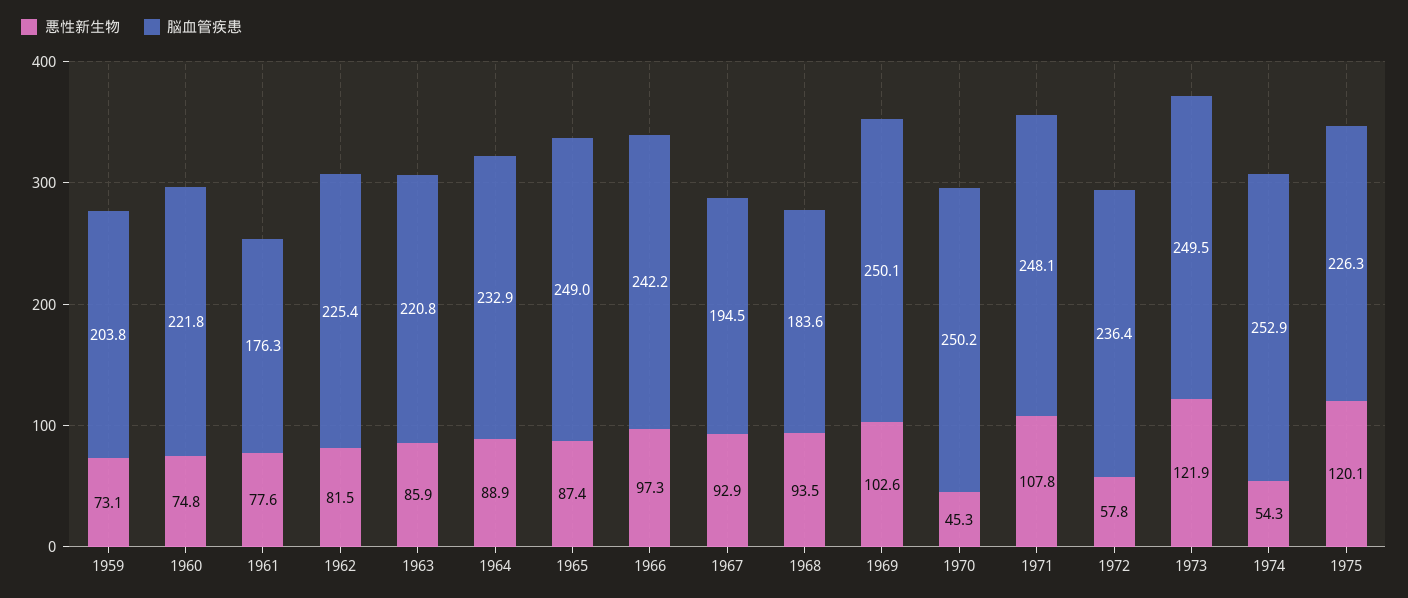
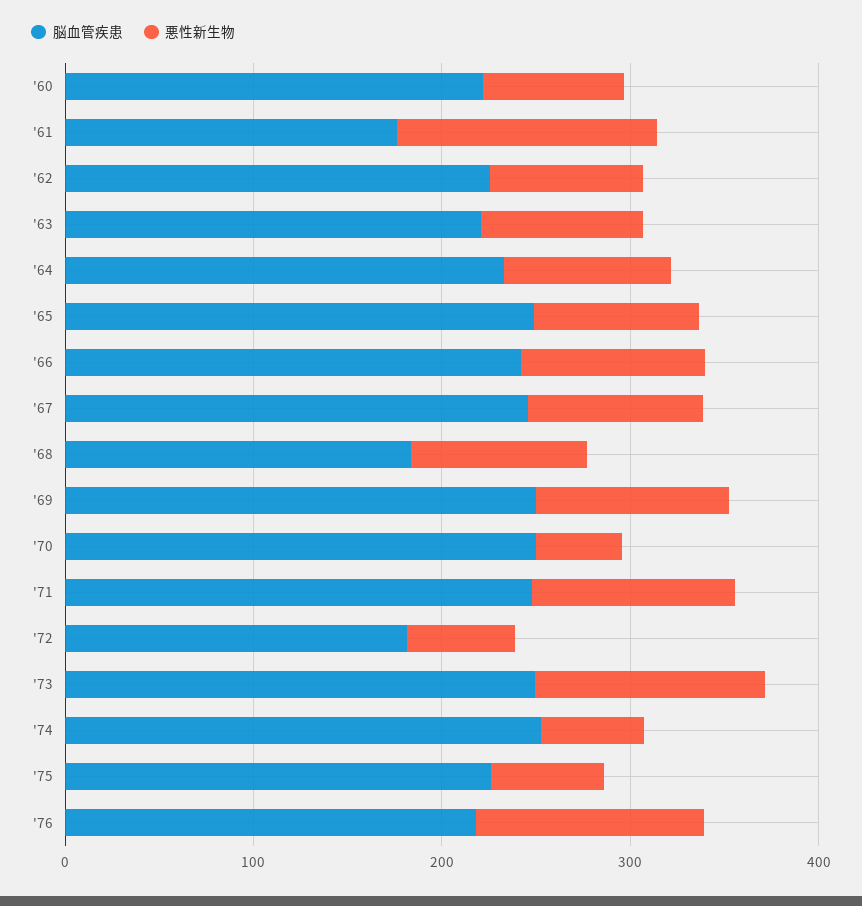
悪性新生物, 1959: 73.1 -> none
脳血管疾患, 1959: 203.8 -> none
悪性新生物, 1961: 77.6 -> 140
脳血管疾患, 1967: 194.5 -> 240
脳血管疾患, 1972: 236.4 -> 180
悪性新生物, 1975: 120.1 -> 60
脳血管疾患, '76: none -> 220
悪性新生物, '76: none -> 120

